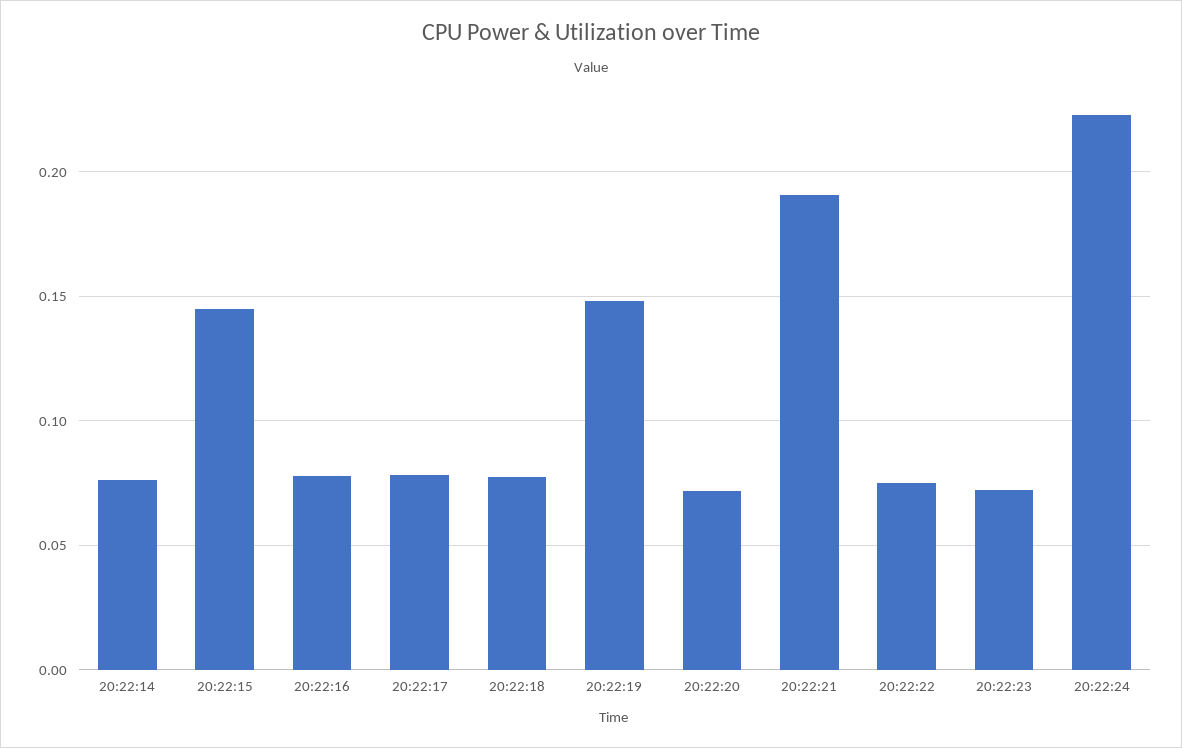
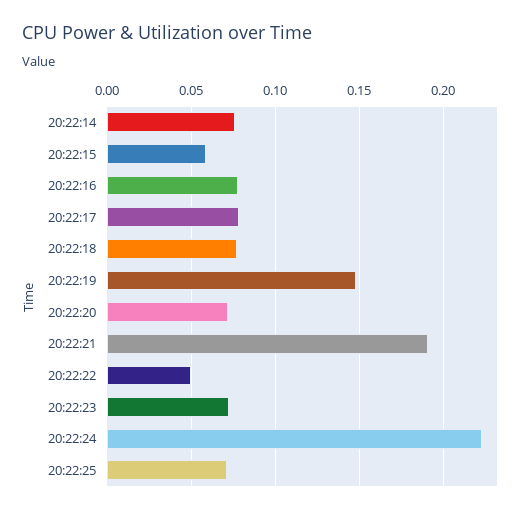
20:22:15: 0.145 -> 0.06
20:22:22: 0.075 -> 0.05
20:22:25: none -> 0.07

